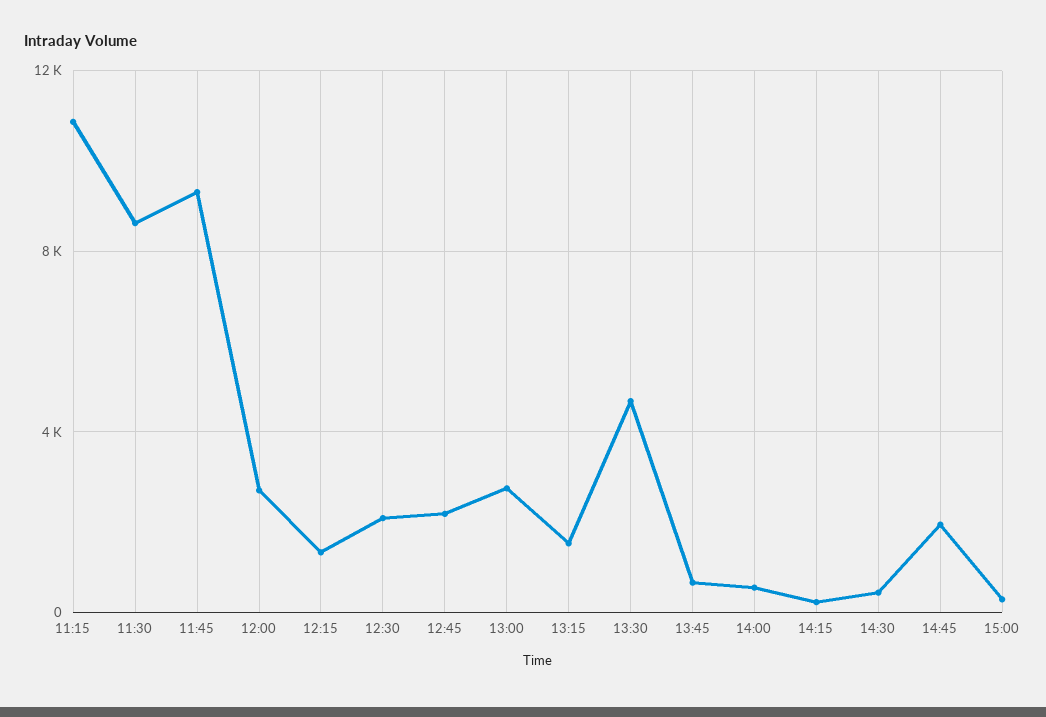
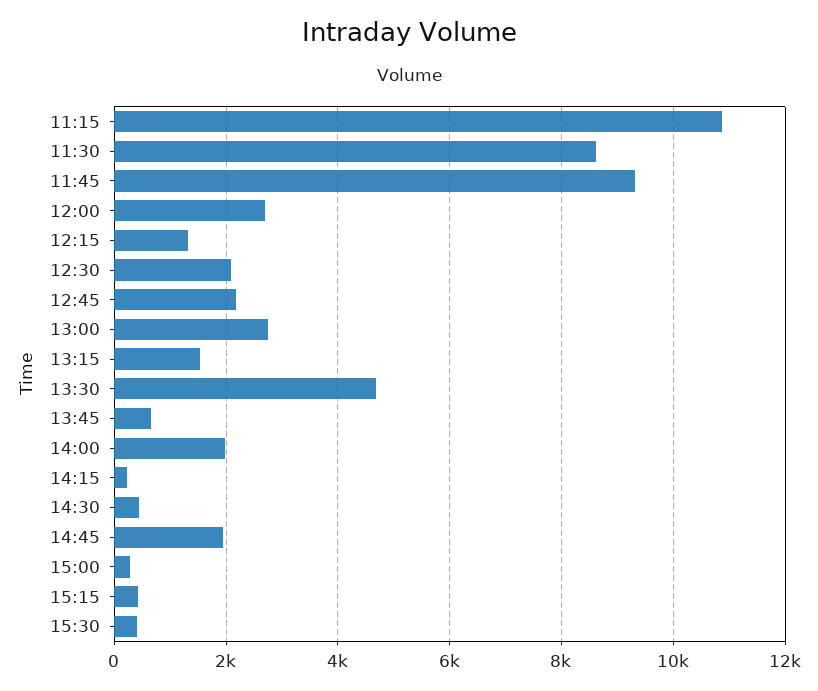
14:00: 500 -> 2000
15:15: none -> 400
15:30: none -> 400

